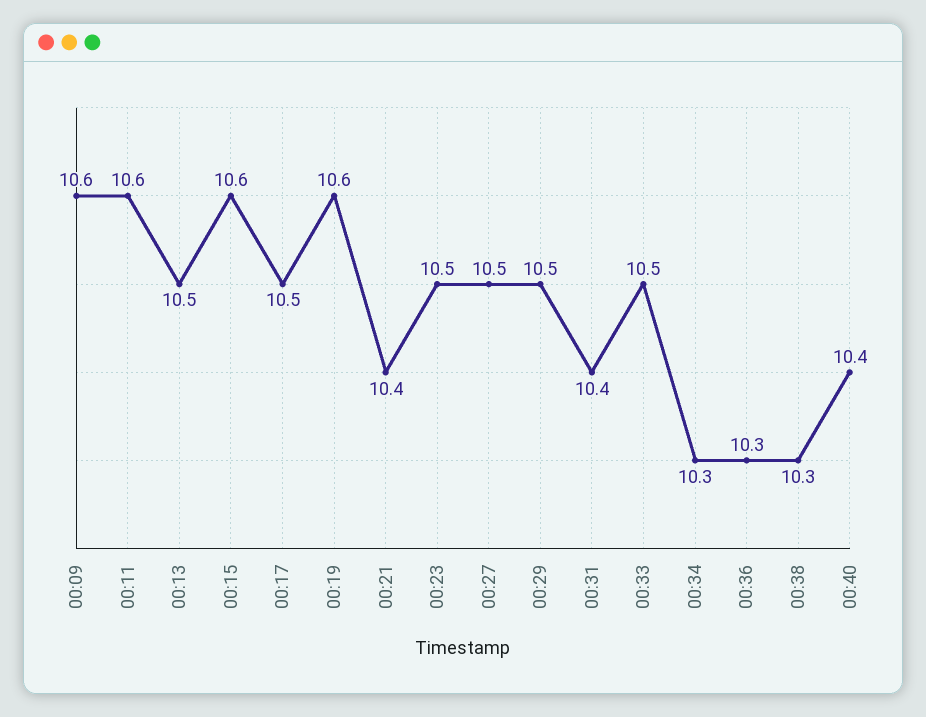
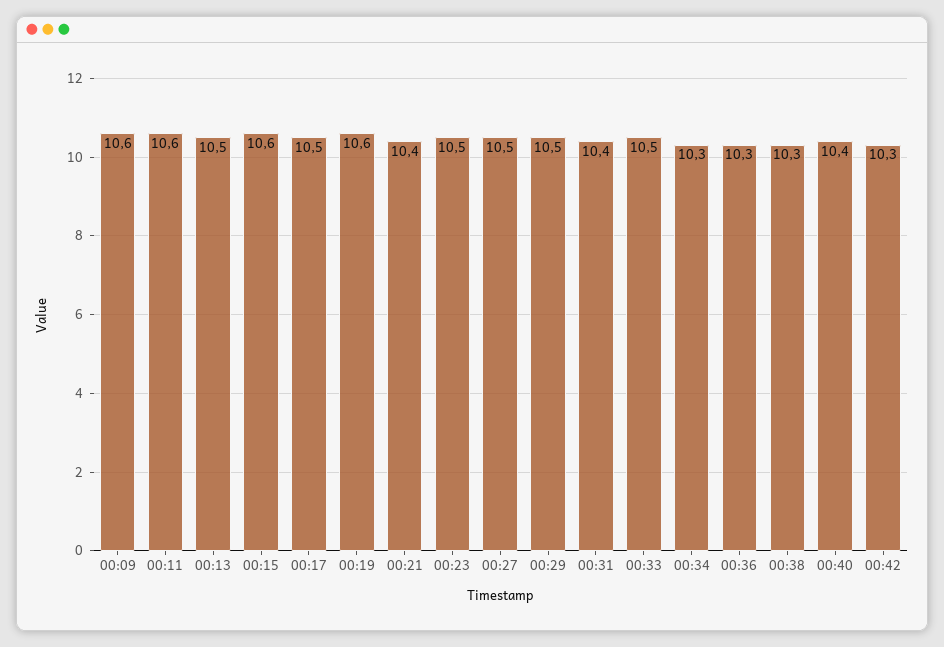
00:42: none -> 10.3

